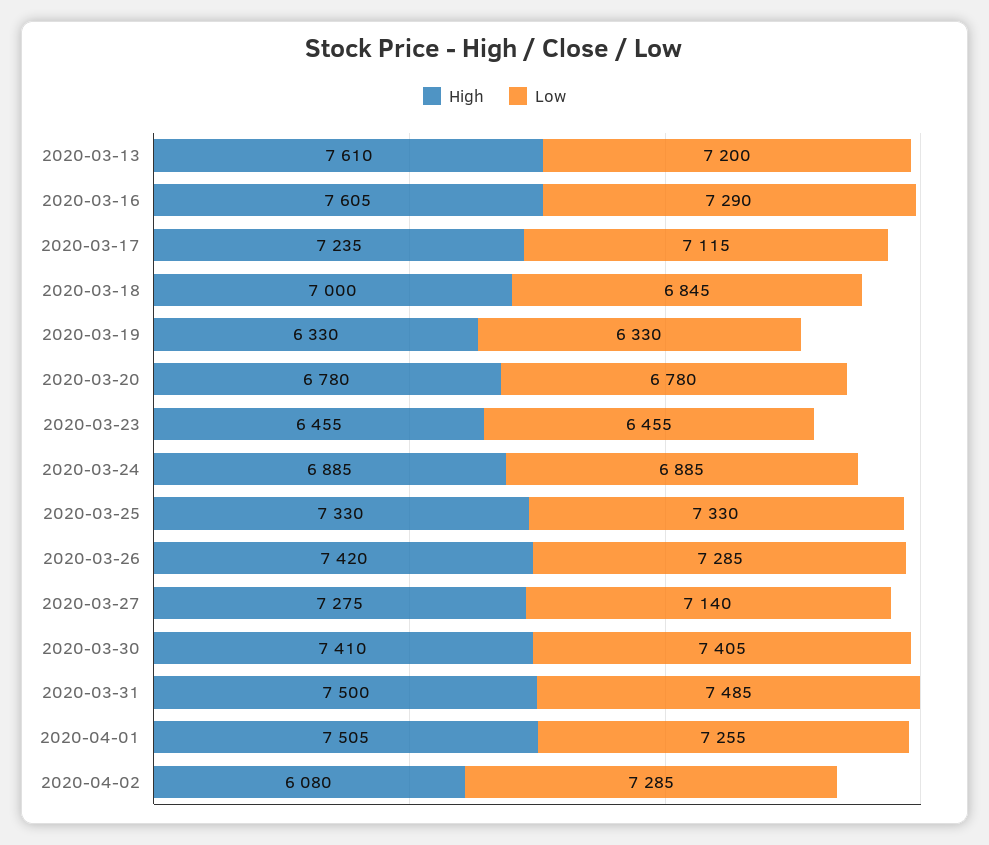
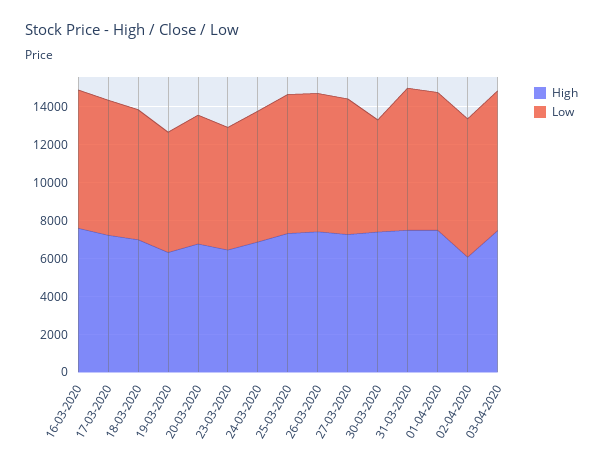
High, 2020-03-13: 7610 -> none
Low, 2020-03-13: 7200 -> none
Low, 2020-03-30: 7405 -> 6000
High, 03-04-2020: none -> 7500
Low, 03-04-2020: none -> 7500

